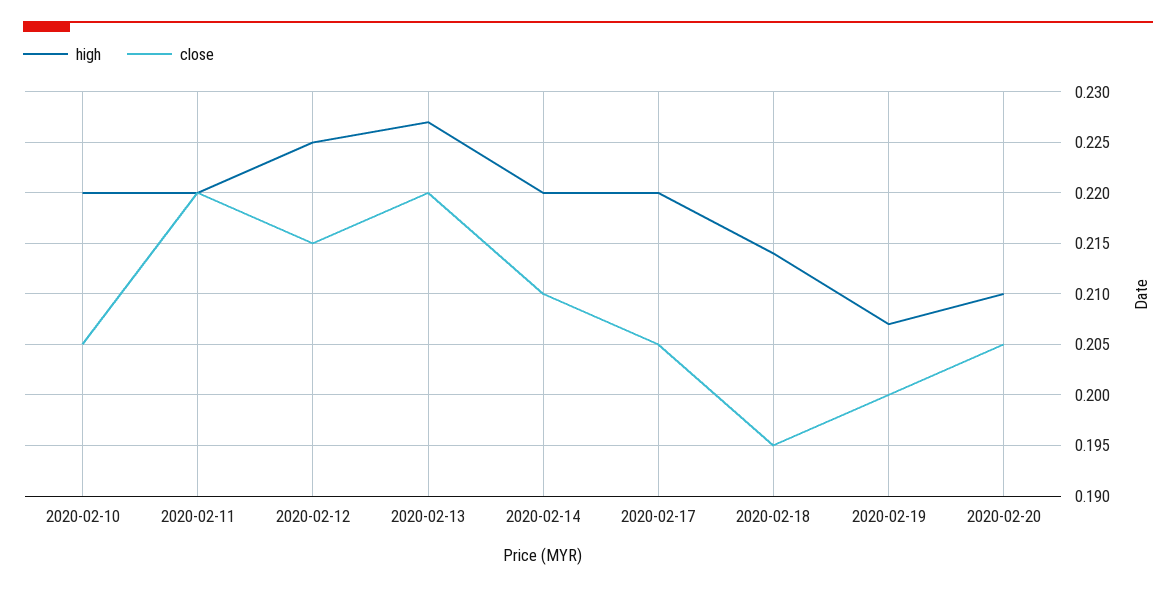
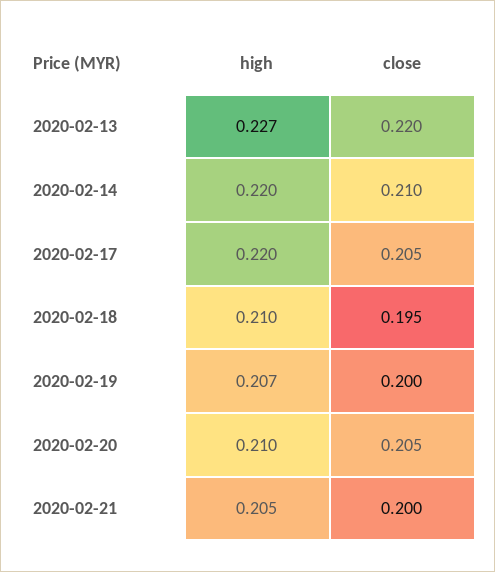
high, 2020-02-10: 0.22 -> none
close, 2020-02-10: 0.205 -> none
high, 2020-02-11: 0.22 -> none
close, 2020-02-11: 0.22 -> none
high, 2020-02-12: 0.225 -> none
close, 2020-02-12: 0.215 -> none
high, 2020-02-18: 0.214 -> 0.21
high, 2020-02-21: none -> 0.205
close, 2020-02-21: none -> 0.2

